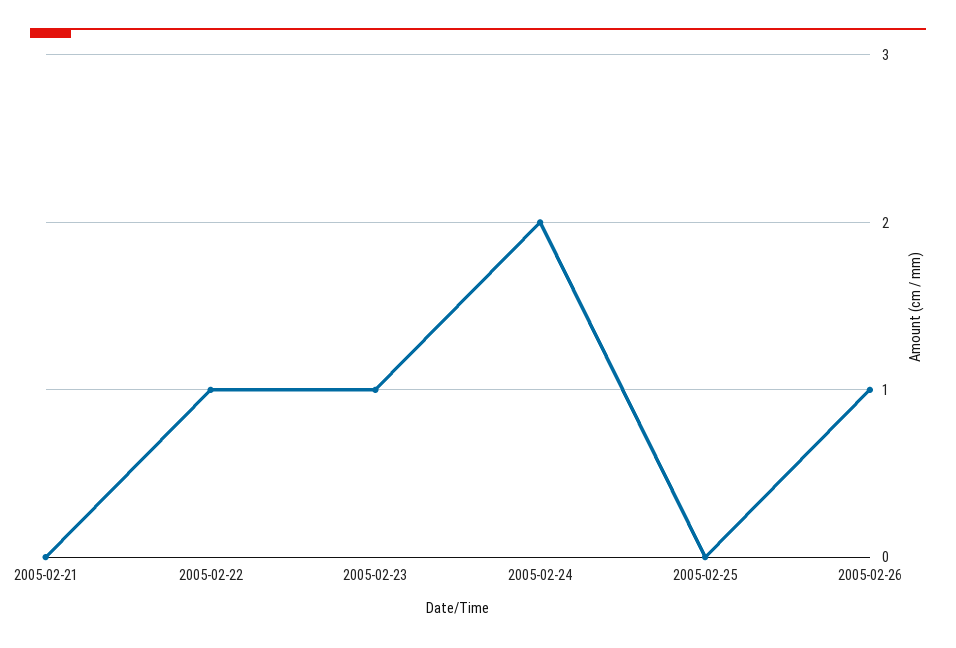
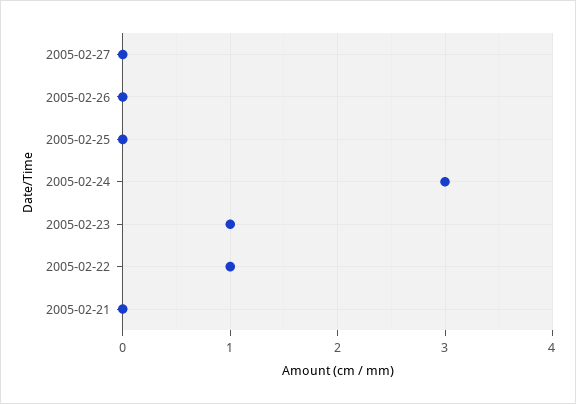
2005-02-24: 2 -> 3
2005-02-26: 1 -> 0
2005-02-27: none -> 0

